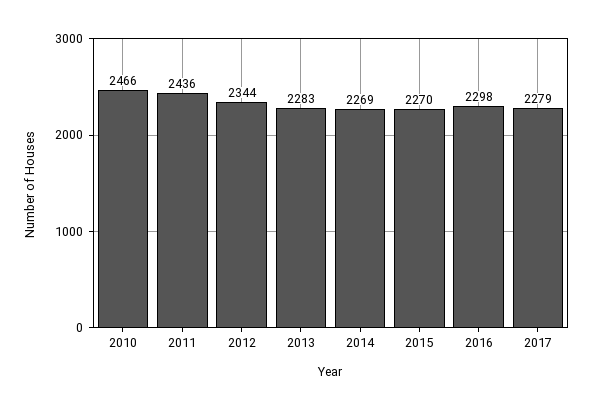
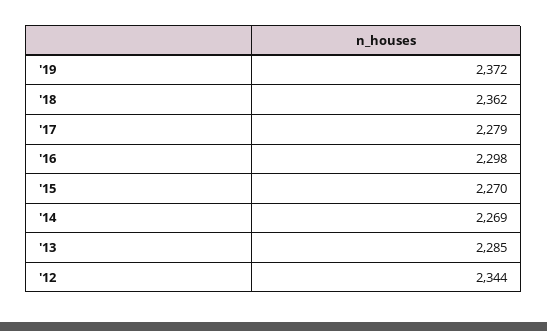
2010: 2466 -> none
2011: 2436 -> none
2013: 2283 -> 2285
'19: none -> 2372
'18: none -> 2362

